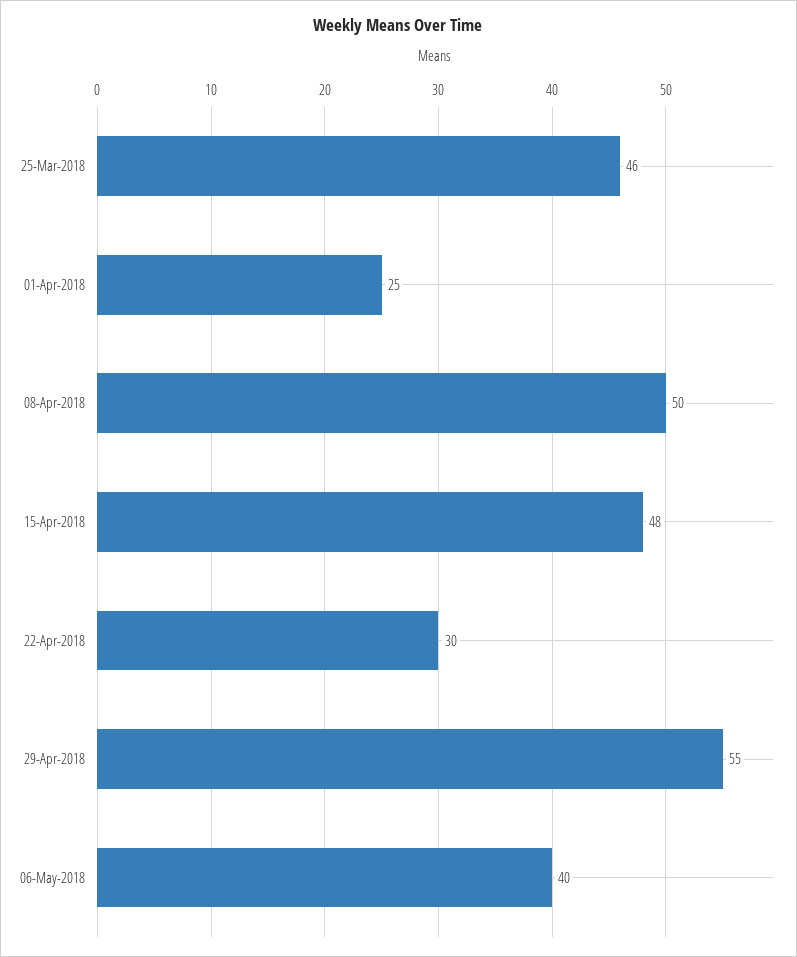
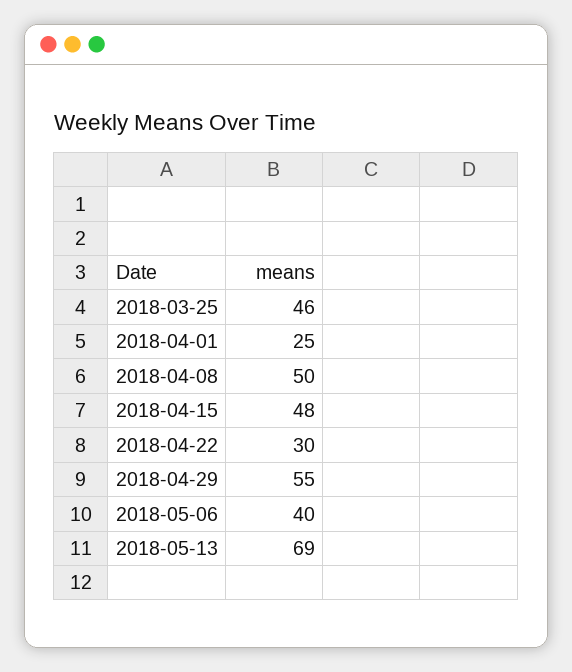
2018-05-13: none -> 69

